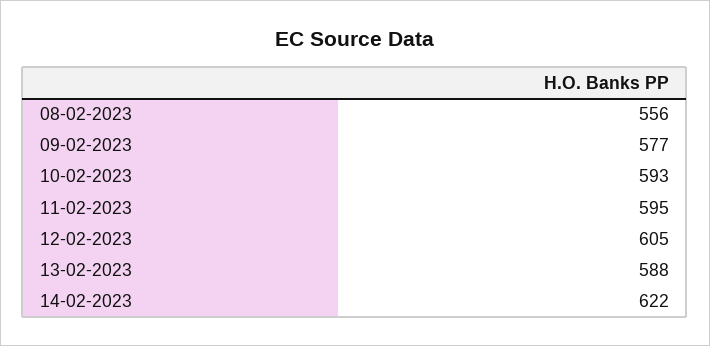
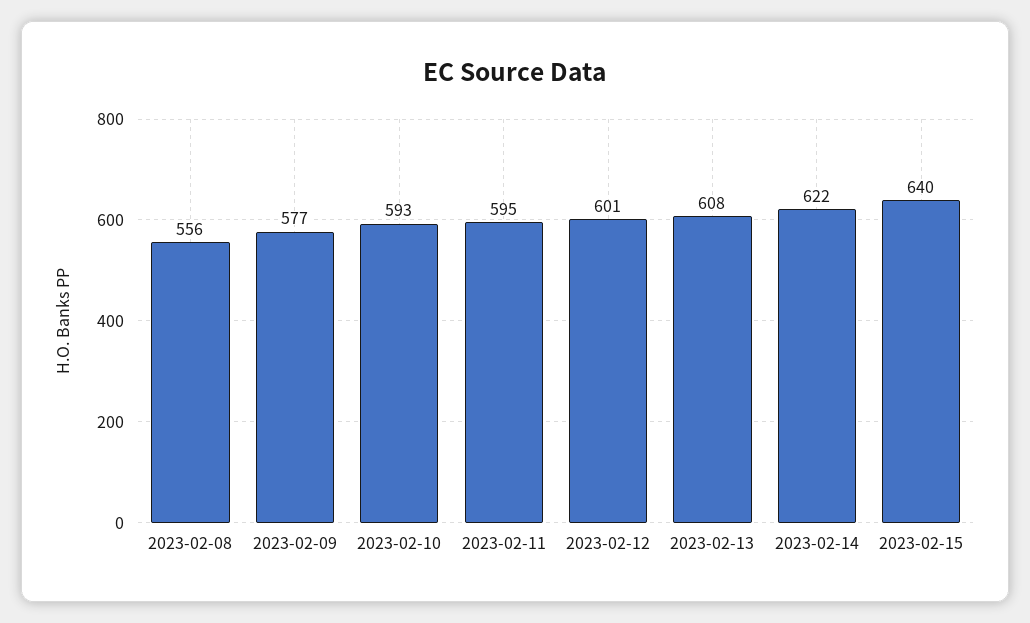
12-02-2023: 605 -> 601
13-02-2023: 588 -> 608
2023-02-15: none -> 640

